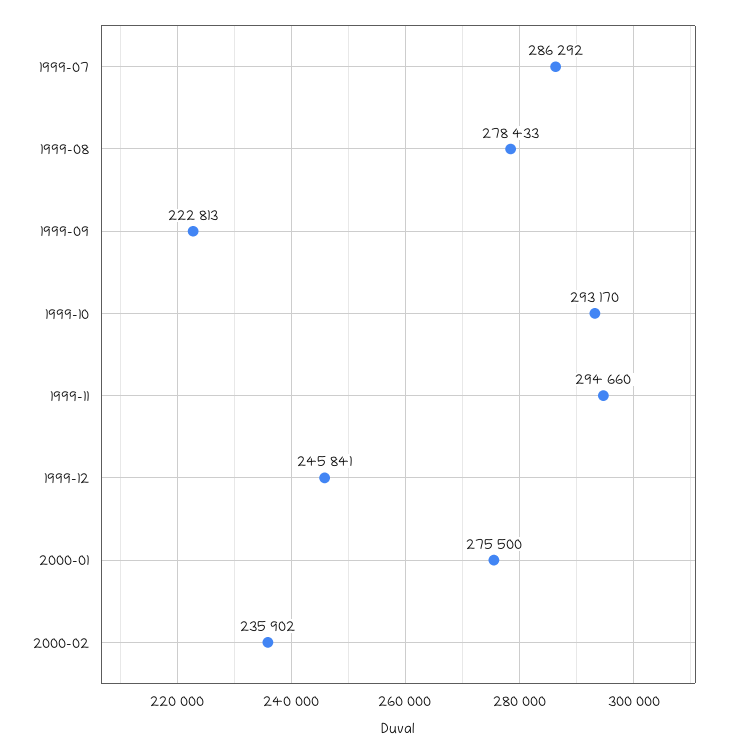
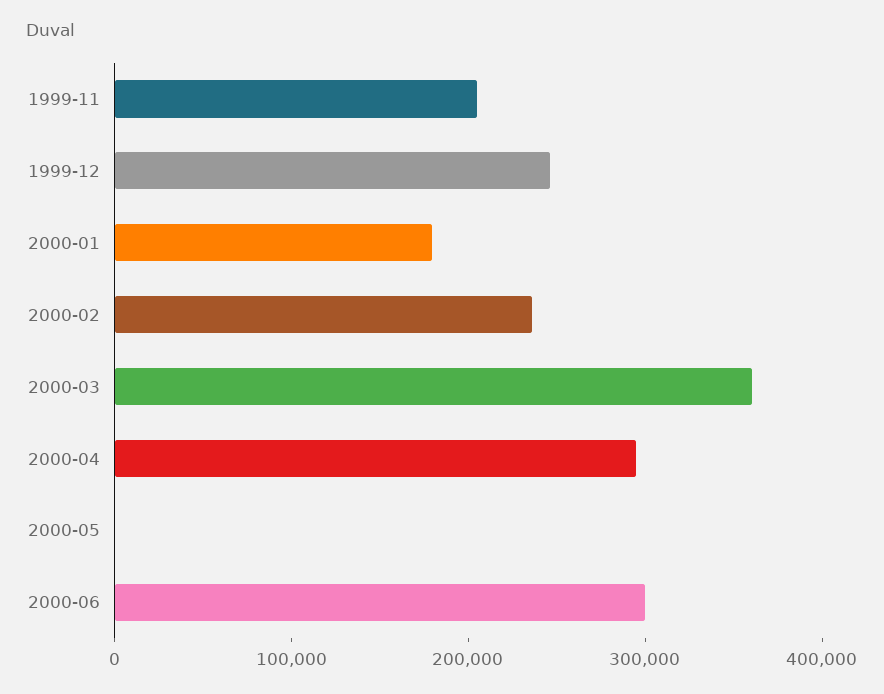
1999-07: 286292 -> none
1999-08: 278433 -> none
1999-09: 222813 -> none
1999-10: 293170 -> none
1999-11: 294660 -> 200000
2000-01: 275500 -> 180000
2000-03: none -> 360000
2000-04: none -> 300000
2000-05: none -> 0
2000-06: none -> 300000

